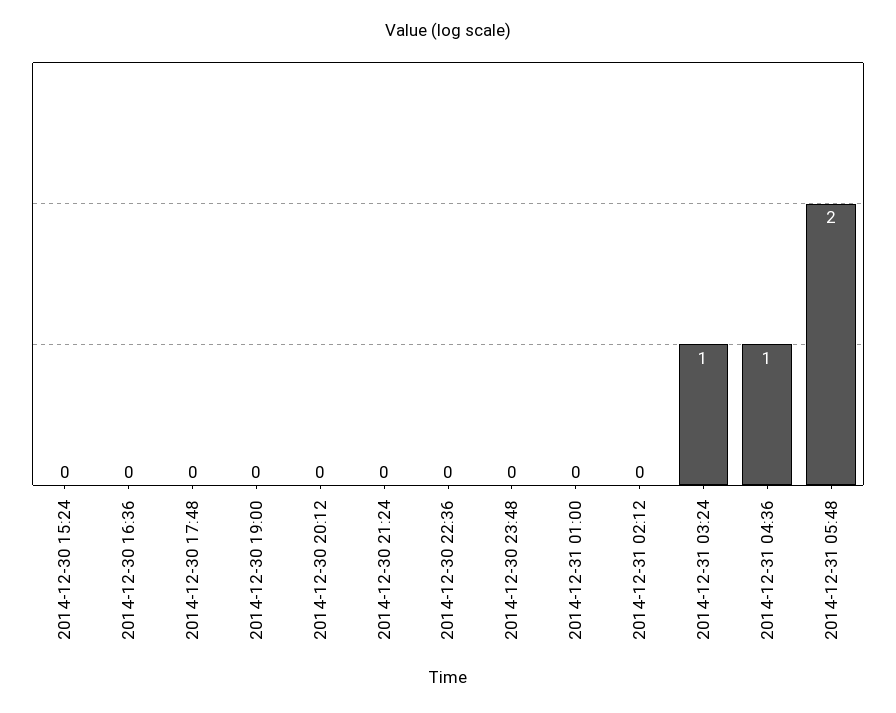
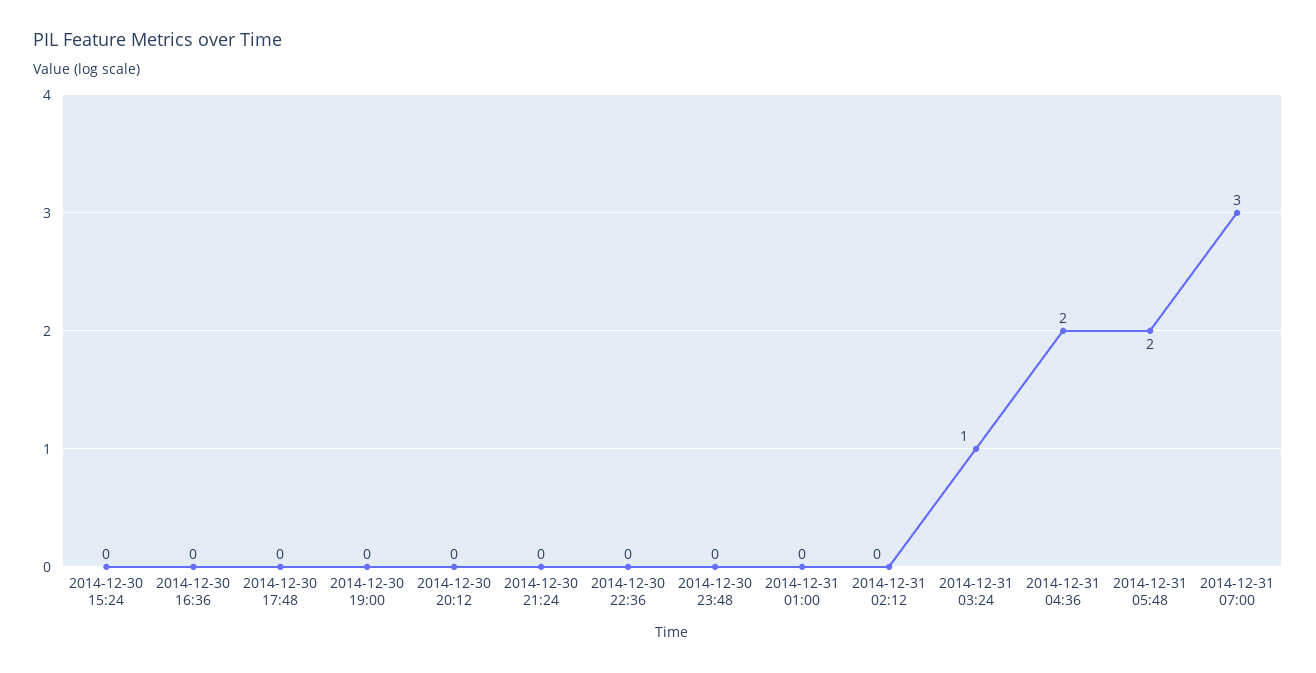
2014-12-31 04:36: 1 -> 2
2014-12-31 07:00: none -> 3

